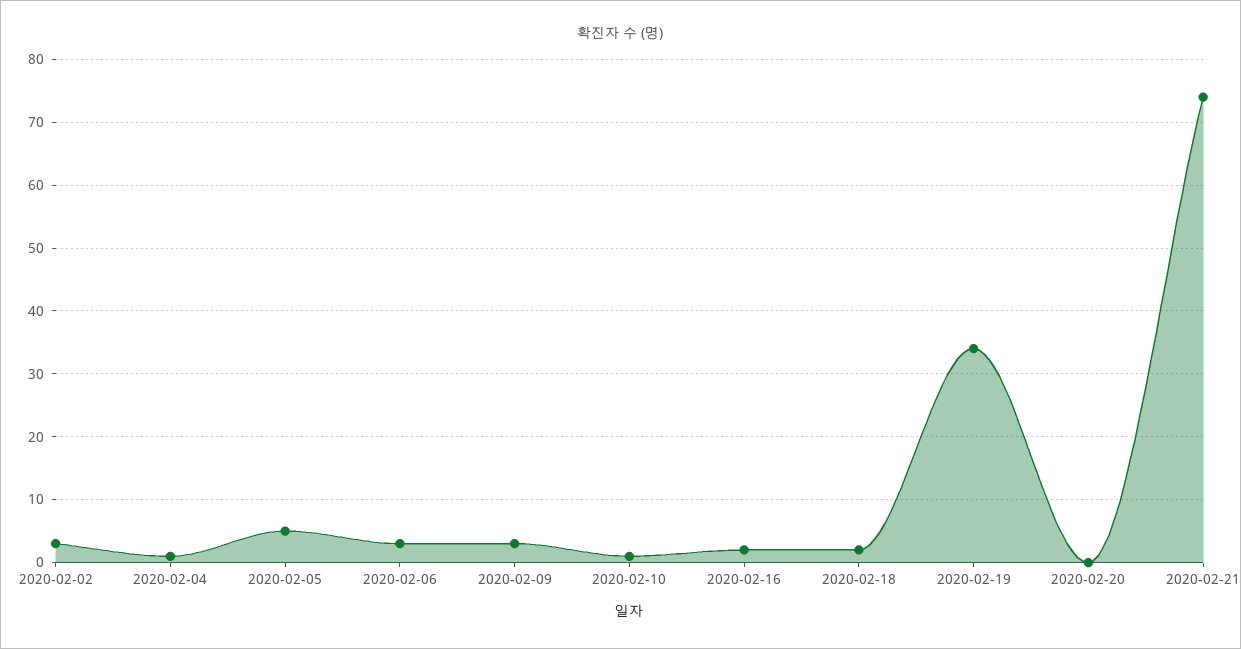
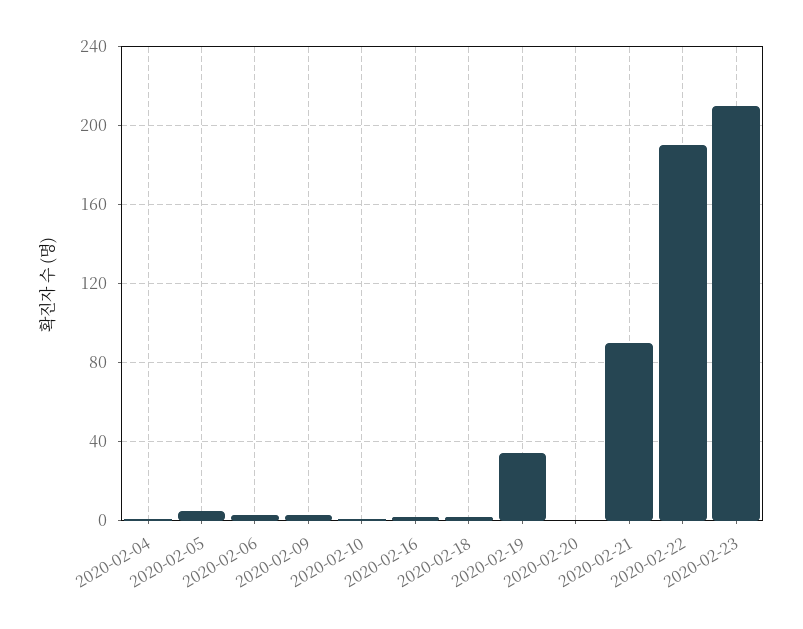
2020-02-02: 3 -> none
2020-02-21: 74 -> 90
2020-02-22: none -> 190
2020-02-23: none -> 210

